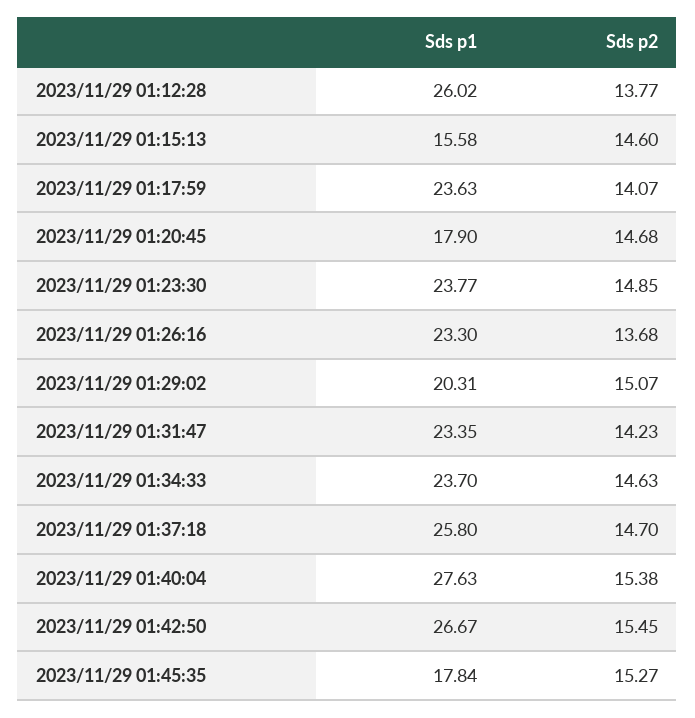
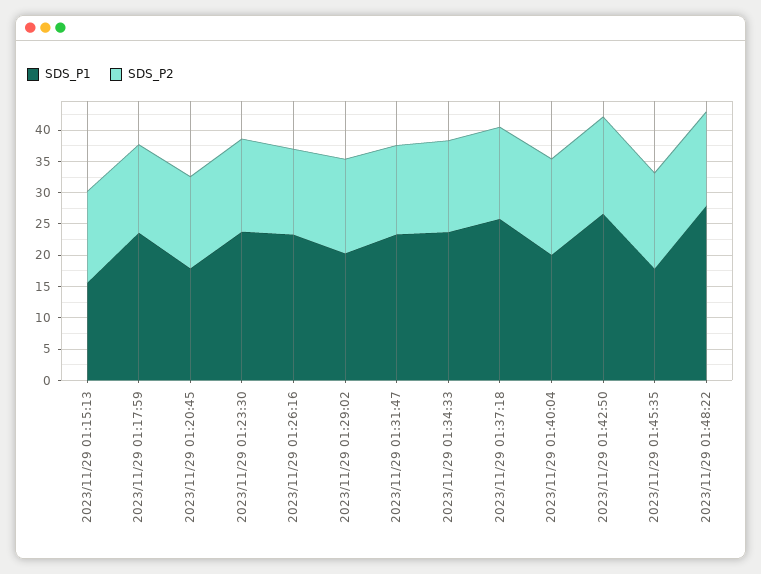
Sds p1, 2023/11/29 01:12:28: 26.02 -> none
Sds p2, 2023/11/29 01:12:28: 13.77 -> none
Sds p1, 2023/11/29 01:40:04: 27.63 -> 20
Sds p1, 2023/11/29 01:48:22: none -> 27.5
Sds p2, 2023/11/29 01:48:22: none -> 15

